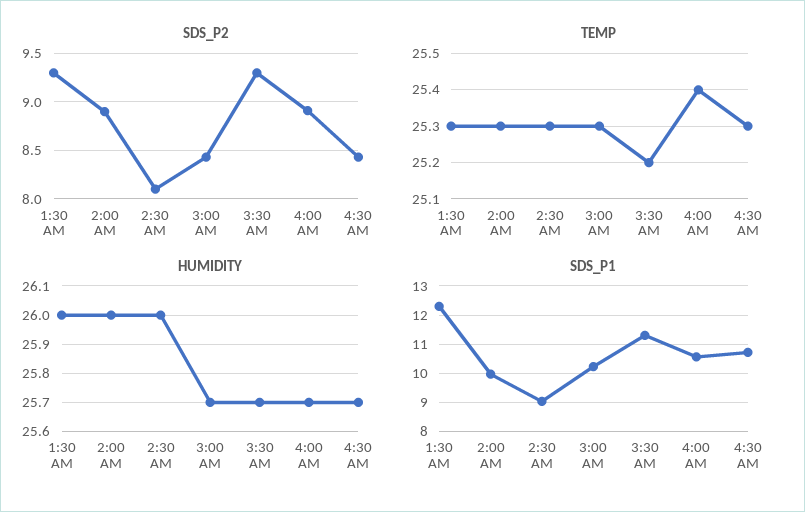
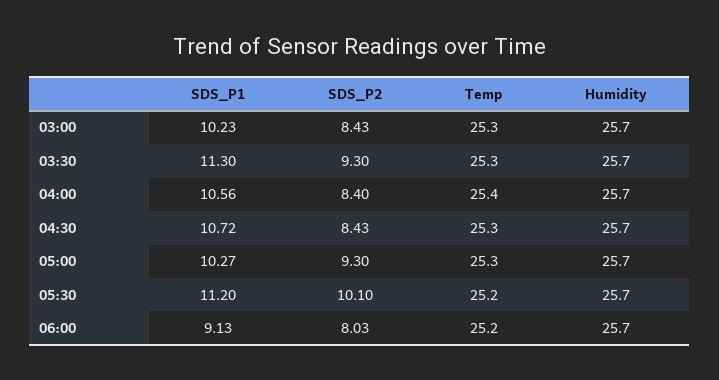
SDS_P2, 1:30 AM: 9.3 -> none
SDS_P2, 2:00 AM: 8.9 -> none
SDS_P2, 2:30 AM: 8.1 -> none
SDS_P2, 4:00 AM: 8.9 -> 8.4
TEMP, 1:30 AM: 25.3 -> none
TEMP, 2:00 AM: 25.3 -> none
TEMP, 2:30 AM: 25.3 -> none
TEMP, 3:30 AM: 25.2 -> 25.3
HUMIDITY, 1:30 AM: 26 -> none
HUMIDITY, 2:00 AM: 26 -> none
HUMIDITY, 2:30 AM: 26 -> none
SDS_P1, 1:30 AM: 12.25 -> none
SDS_P1, 2:00 AM: 10 -> none
SDS_P1, 2:30 AM: 9 -> none
SDS_P1, 05:00: none -> 10.27
SDS_P2, 05:00: none -> 9.3
TEMP, 05:00: none -> 25.3
HUMIDITY, 05:00: none -> 25.7
SDS_P1, 05:30: none -> 11.2
SDS_P2, 05:30: none -> 10.1
TEMP, 05:30: none -> 25.2
HUMIDITY, 05:30: none -> 25.7
SDS_P1, 06:00: none -> 9.13
SDS_P2, 06:00: none -> 8.03
TEMP, 06:00: none -> 25.2
HUMIDITY, 06:00: none -> 25.7

